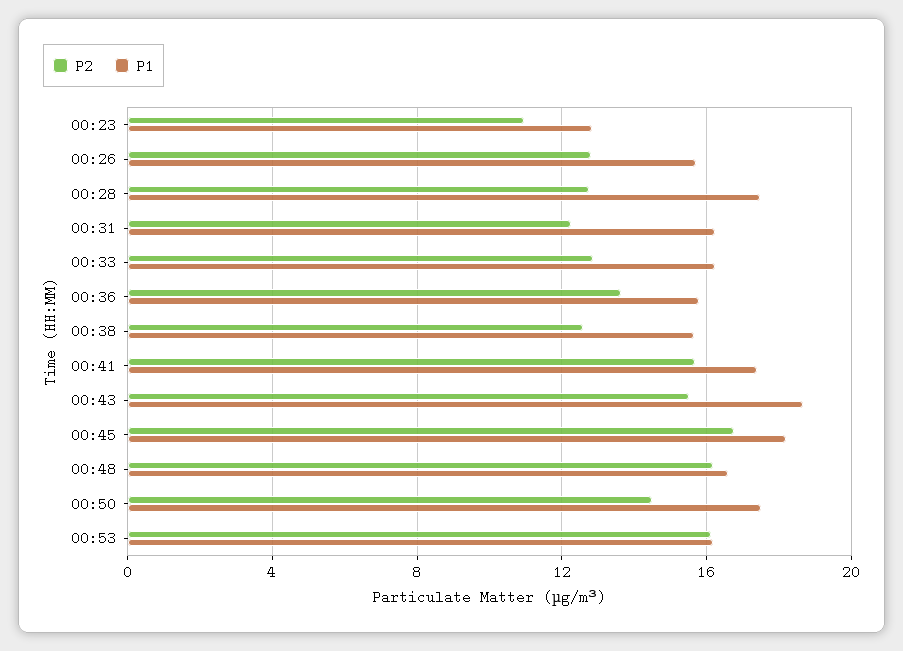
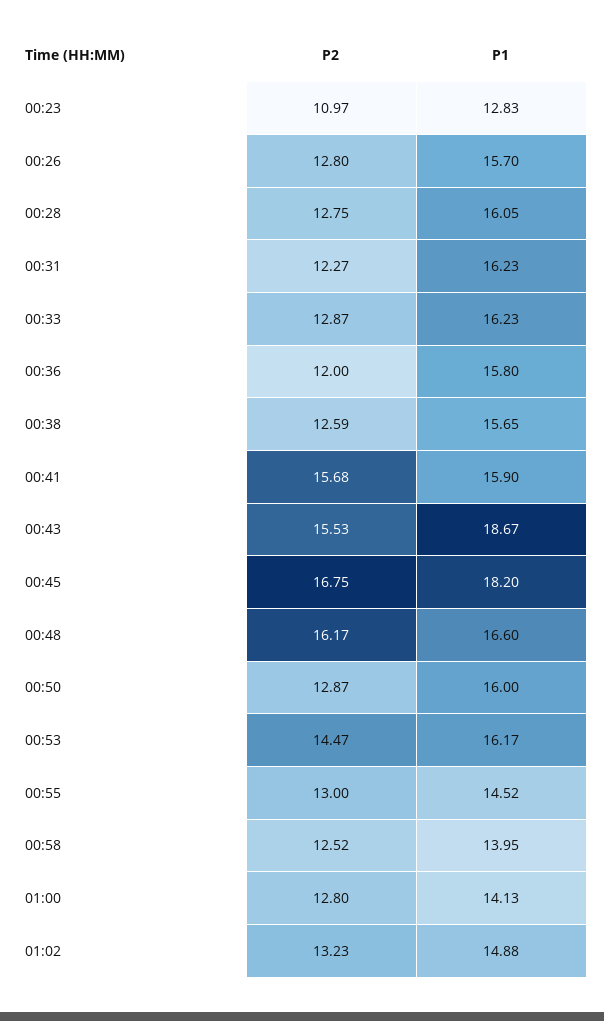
P1, 00:28: 17.5 -> 16.05
P2, 00:36: 13.5 -> 12
P1, 00:41: 17.5 -> 15.9
P2, 00:50: 14.5 -> 12.87
P1, 00:50: 17.5 -> 16
P2, 00:53: 16 -> 14.47
P2, 00:55: none -> 13
P1, 00:55: none -> 14.52
P2, 00:58: none -> 12.52
P1, 00:58: none -> 13.95
P2, 01:00: none -> 12.8
P1, 01:00: none -> 14.13
P2, 01:02: none -> 13.23
P1, 01:02: none -> 14.88

